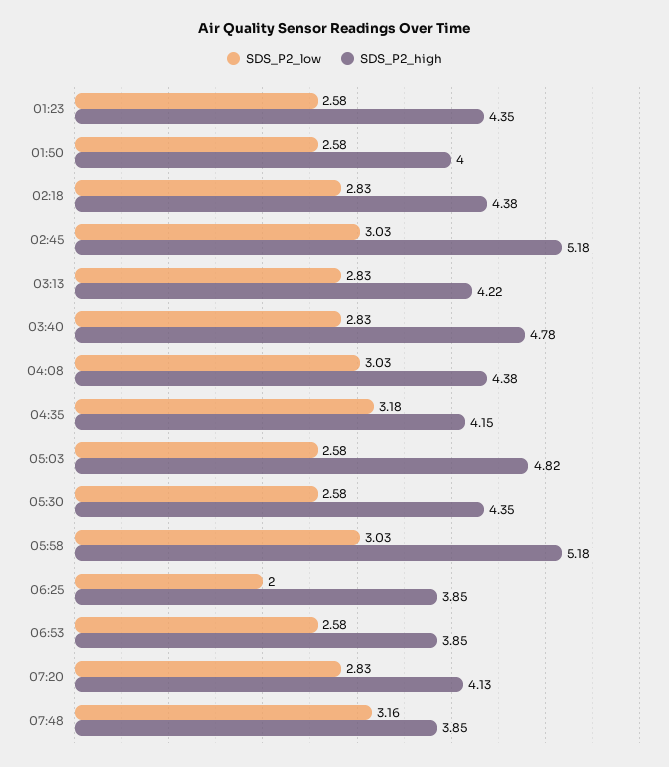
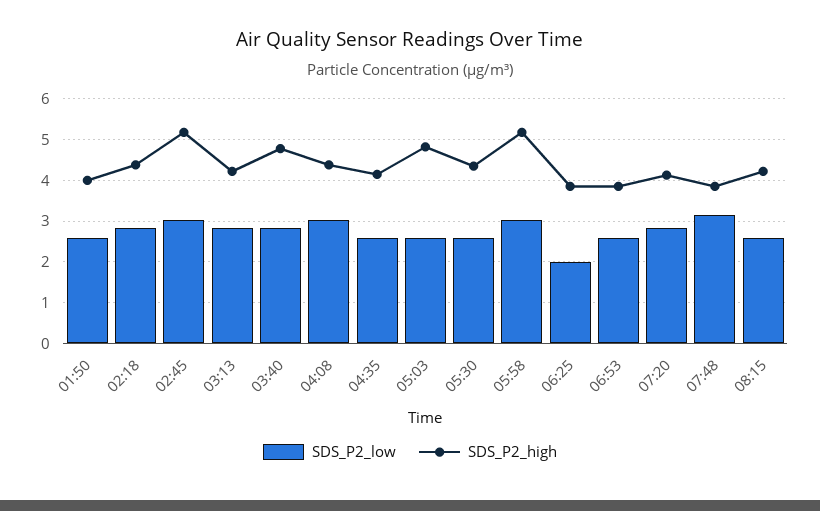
SDS_P2_low, 01:23: 2.58 -> none
SDS_P2_high, 01:23: 4.35 -> none
SDS_P2_low, 04:35: 3.18 -> 2.6
SDS_P2_low, 08:15: none -> 2.6
SDS_P2_high, 08:15: none -> 4.2

